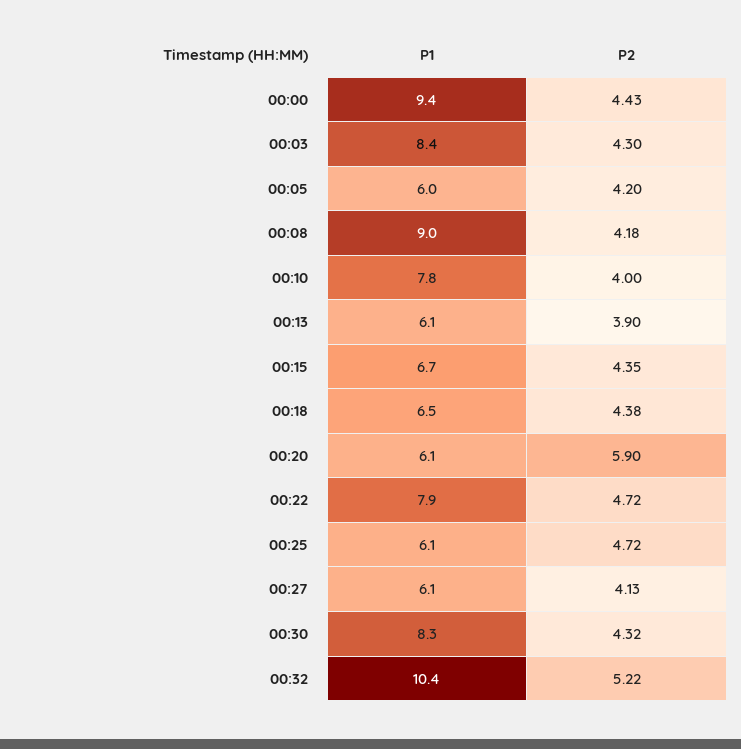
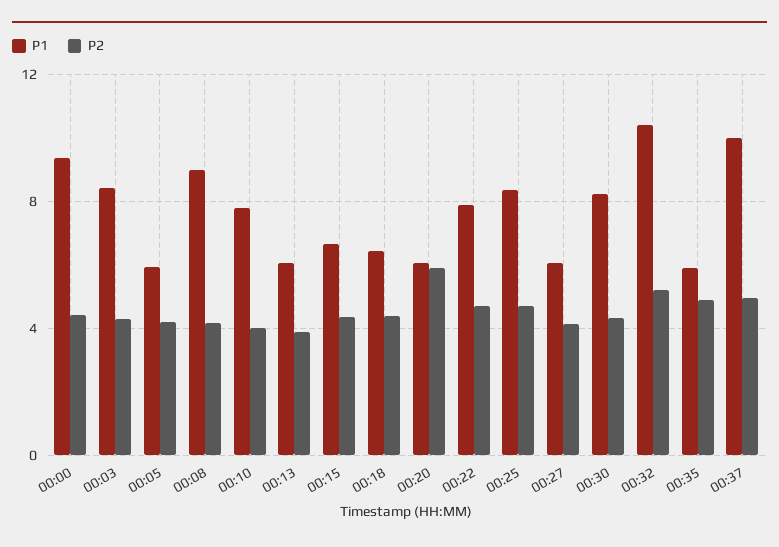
P1, 00:25: 6.1 -> 8.5
P1, 00:35: none -> 6
P2, 00:35: none -> 5
P1, 00:37: none -> 10
P2, 00:37: none -> 5

